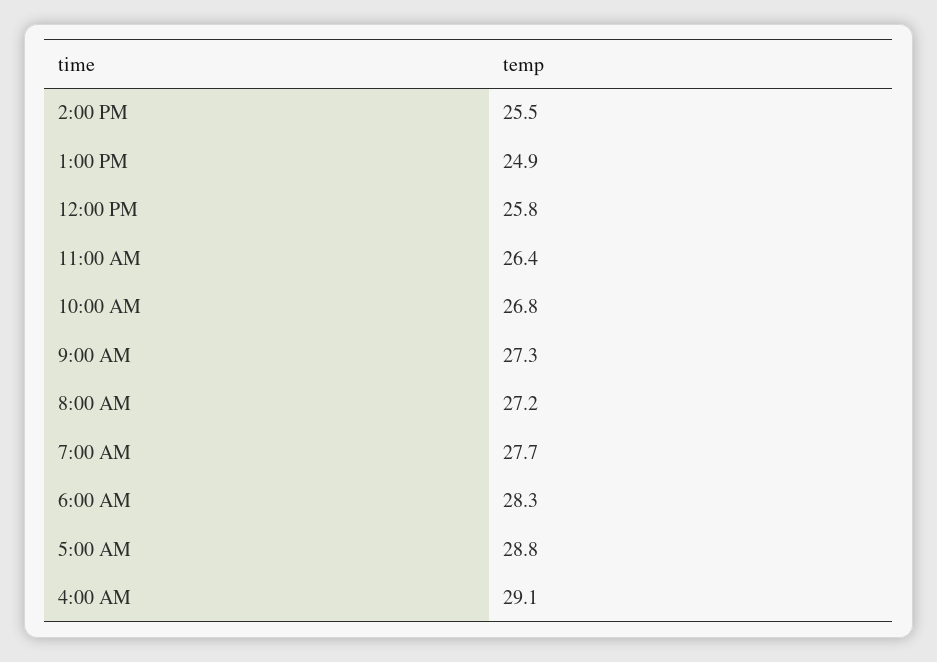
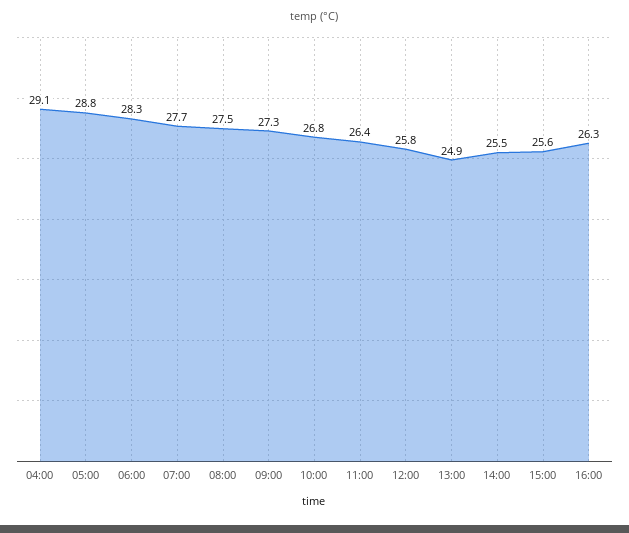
8:00 AM: 27.2 -> 27.5
15:00: none -> 25.6
16:00: none -> 26.3

